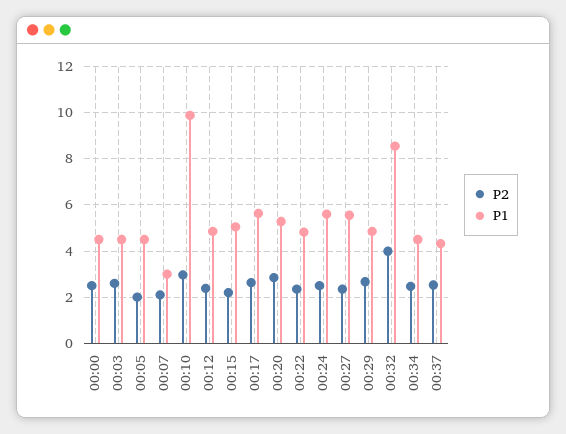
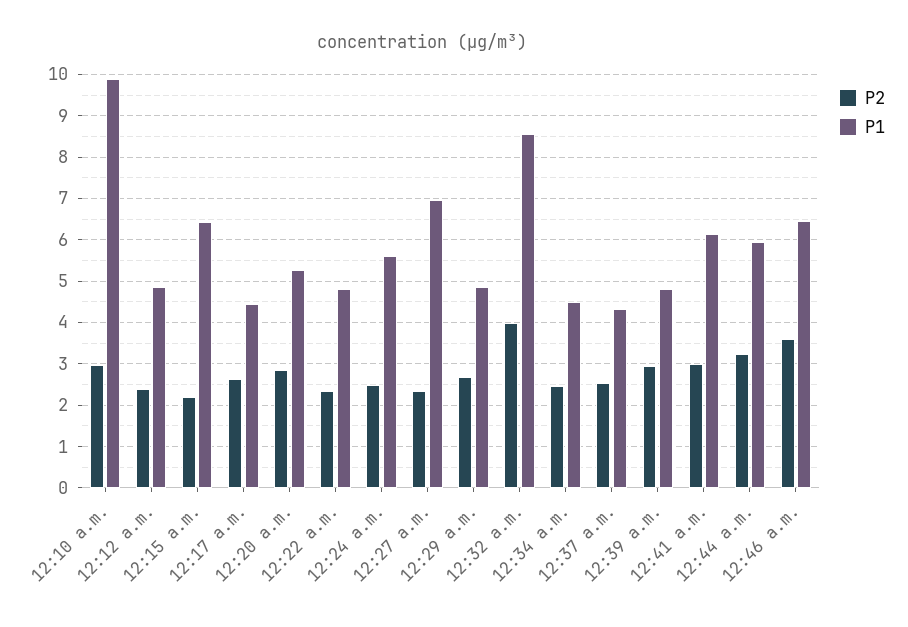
P2, 00:00: 2.5 -> none
P1, 00:00: 4.5 -> none
P2, 00:03: 2.5 -> none
P1, 00:03: 4.5 -> none
P2, 00:05: 2 -> none
P1, 00:05: 4.5 -> none
P2, 00:07: 2 -> none
P1, 00:07: 3 -> none
P1, 00:15: 5 -> 6.4
P1, 00:17: 5.5 -> 4.4
P1, 00:27: 5.5 -> 7
P2, 12:39 a.m.: none -> 3
P1, 12:39 a.m.: none -> 4.8
P2, 12:41 a.m.: none -> 3
P1, 12:41 a.m.: none -> 6.2
P2, 12:44 a.m.: none -> 3.2
P1, 12:44 a.m.: none -> 6
P2, 12:46 a.m.: none -> 3.6
P1, 12:46 a.m.: none -> 6.4

